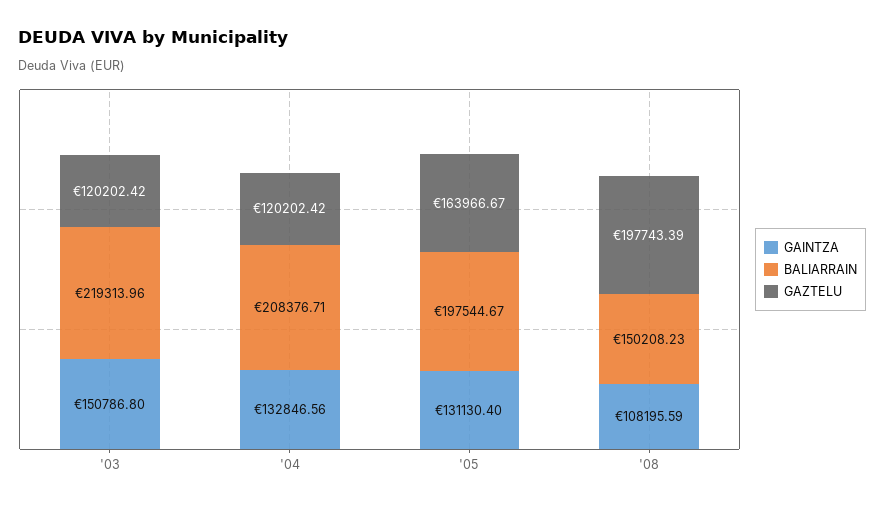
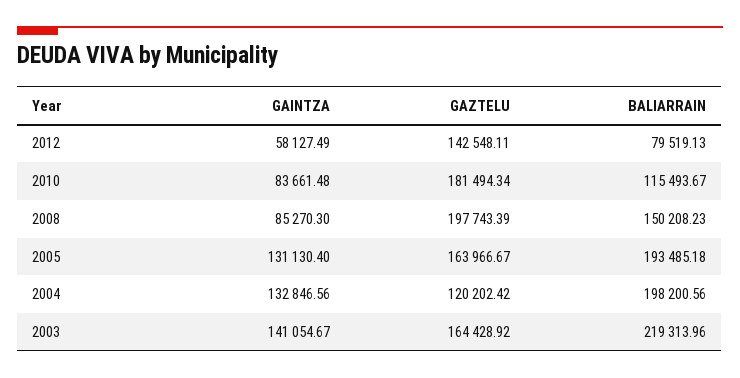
GAINTZA, '03: 150786.8 -> 141054.67
GAZTELU, '03: 120202.42 -> 164428.92
BALIARRAIN, '04: 208376.71 -> 198200.56
BALIARRAIN, '05: 197544.67 -> 193485.18
GAINTZA, '08: 108195.59 -> 85270.3
GAINTZA, 2012: none -> 58127.49
GAZTELU, 2012: none -> 142548.11
BALIARRAIN, 2012: none -> 79519.13
GAINTZA, 2010: none -> 83661.48
GAZTELU, 2010: none -> 181494.34
BALIARRAIN, 2010: none -> 115493.67

